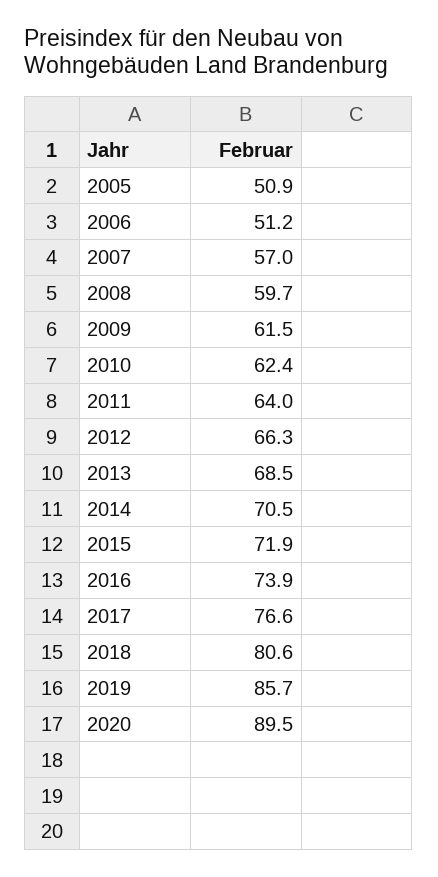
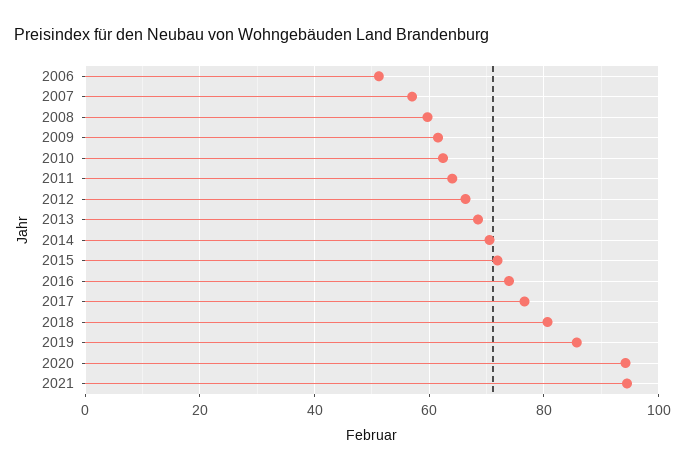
2005: 50.9 -> none
2020: 89.5 -> 94
2021: none -> 94

